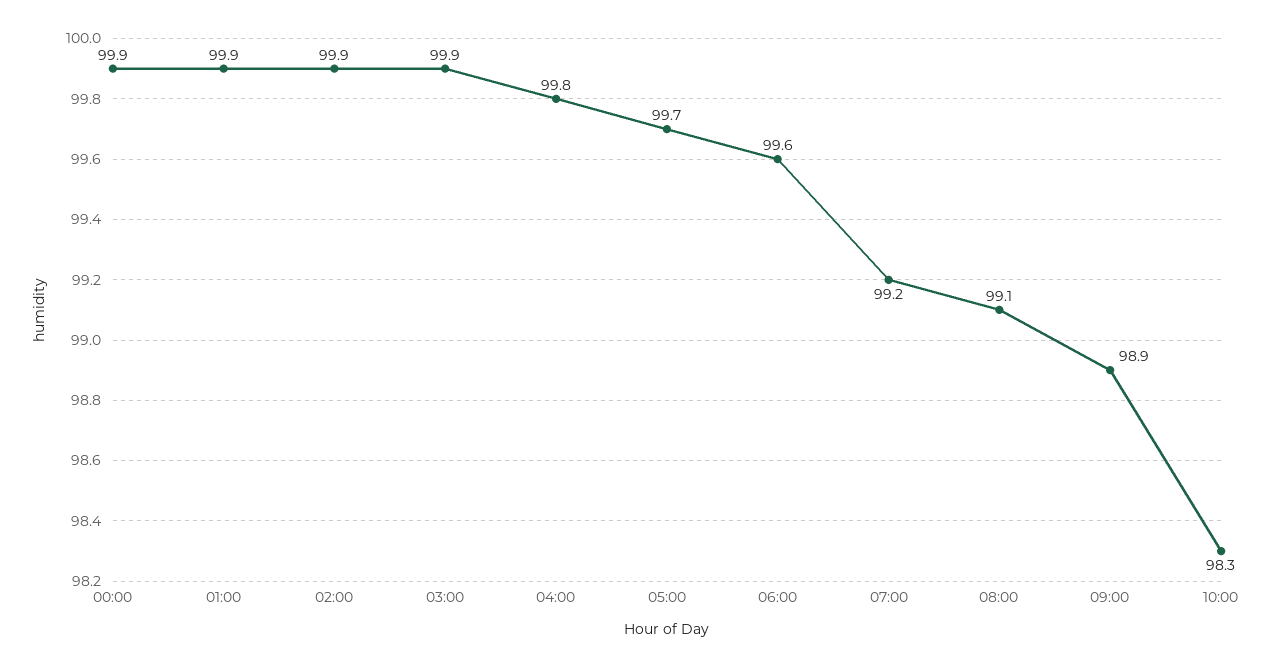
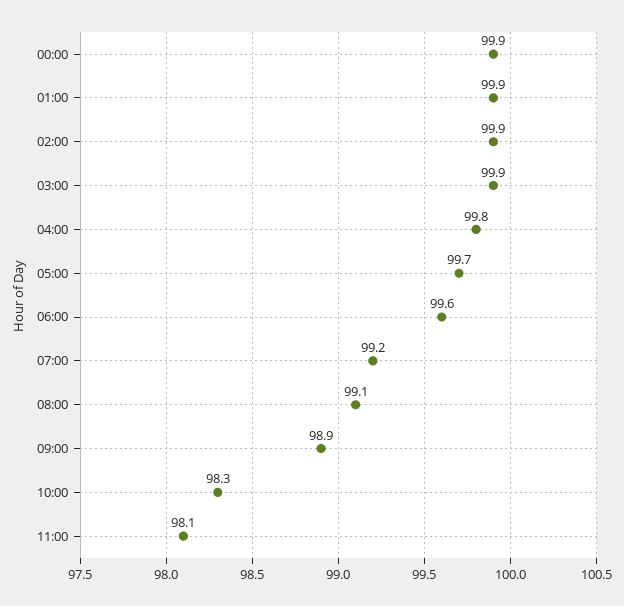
11:00: none -> 98.1

